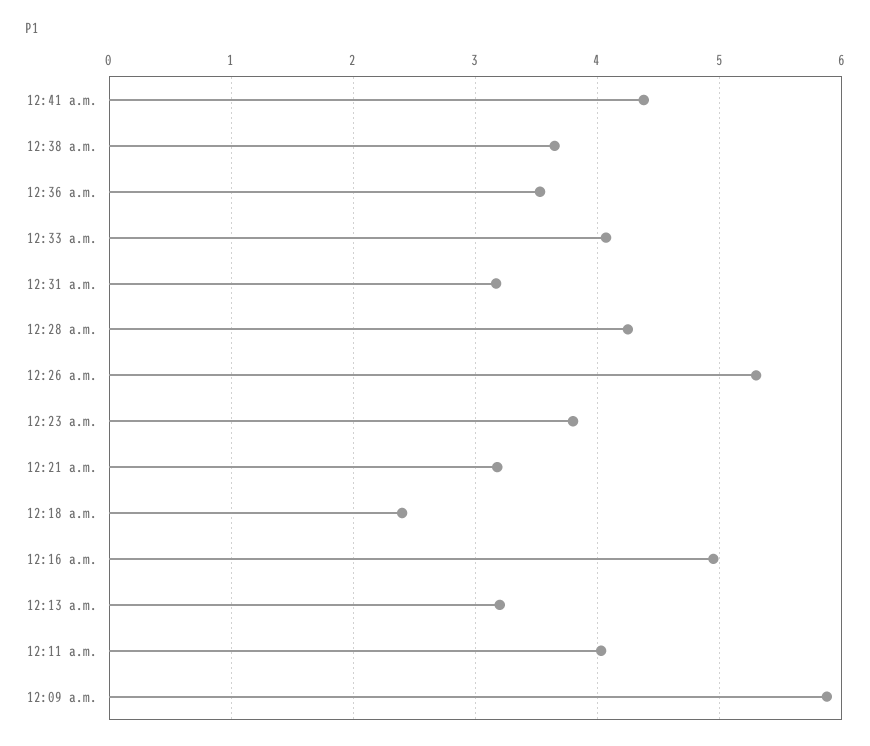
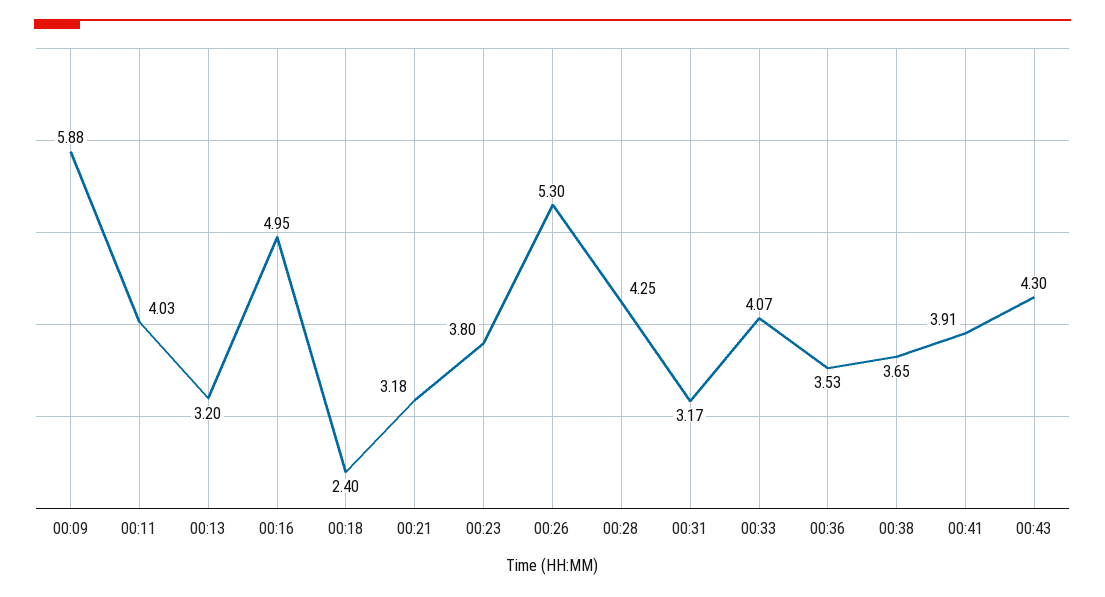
12:41 a.m.: 4.4 -> 3.91
00:43: none -> 4.3

